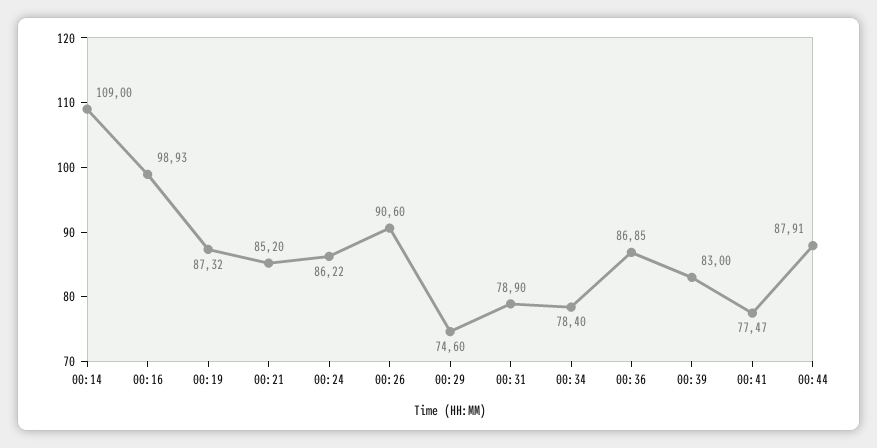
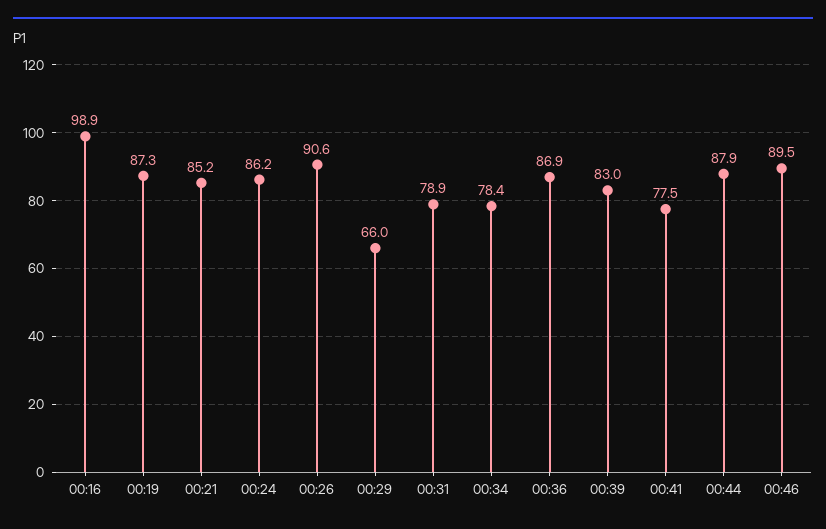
00:14: 109 -> none
00:29: 74.6 -> 66
00:46: none -> 89.5

